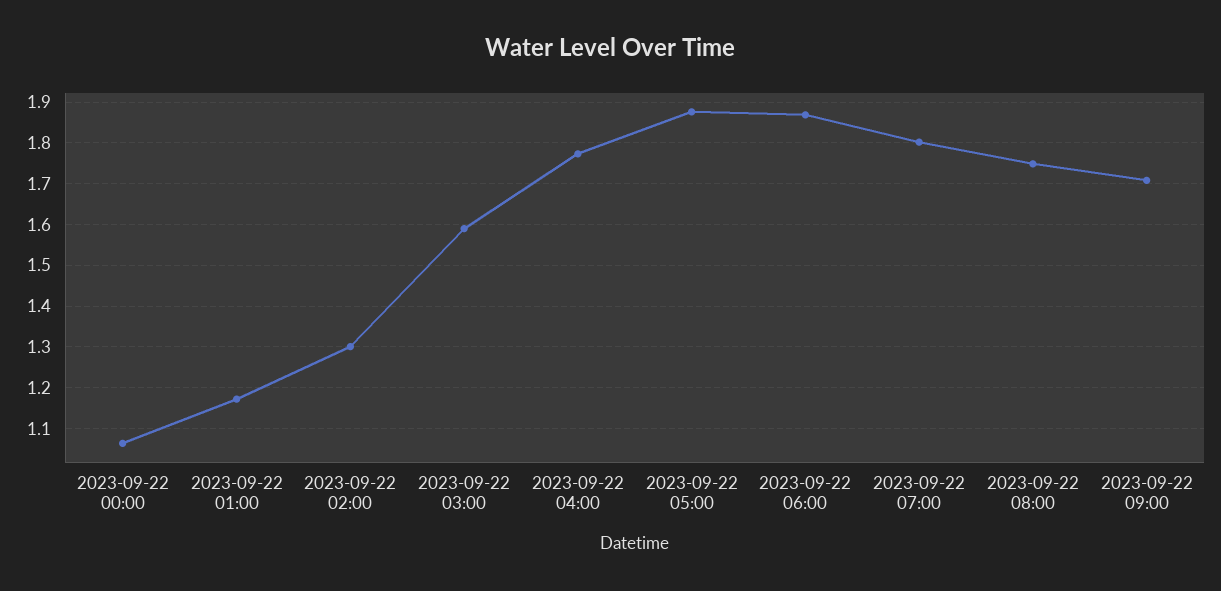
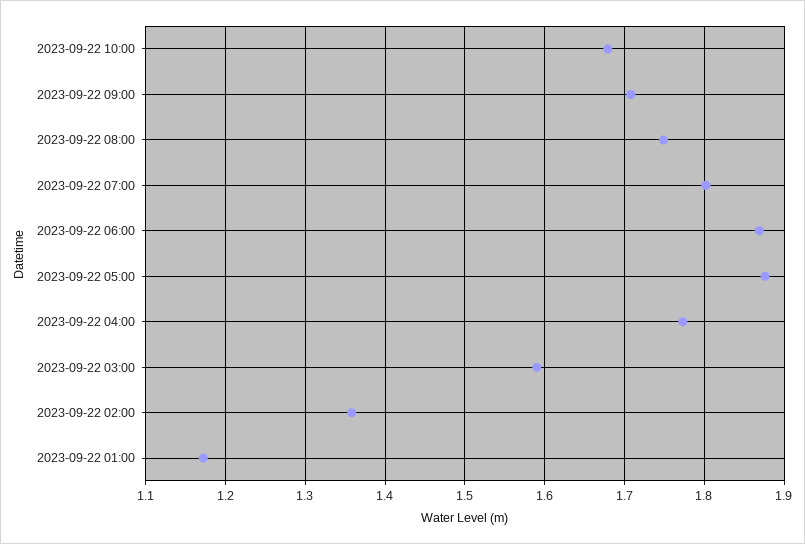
2023-09-22 00:00: 1.06 -> none
2023-09-22 02:00: 1.3 -> 1.36
2023-09-22 10:00: none -> 1.68

